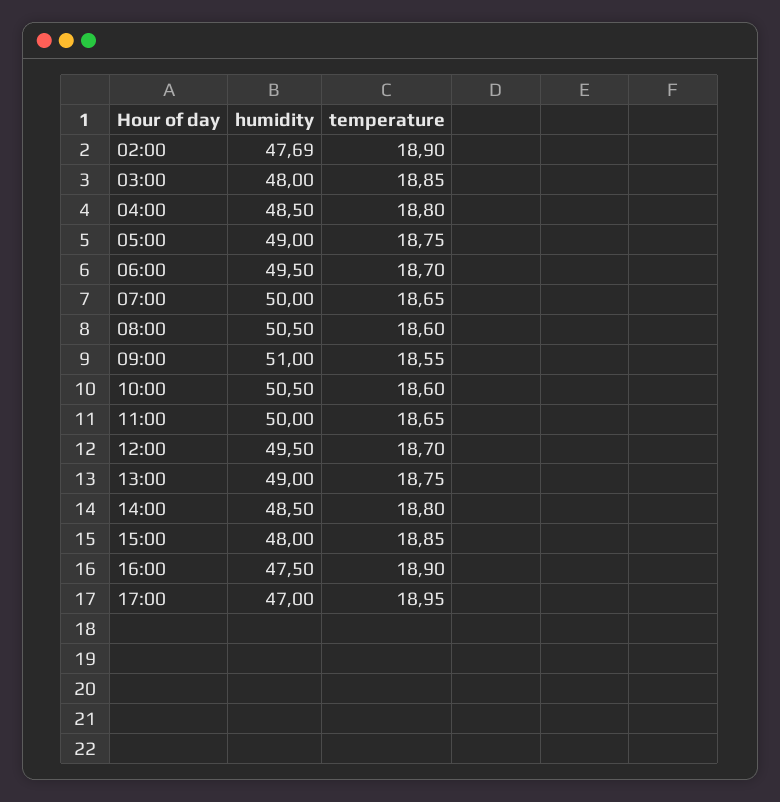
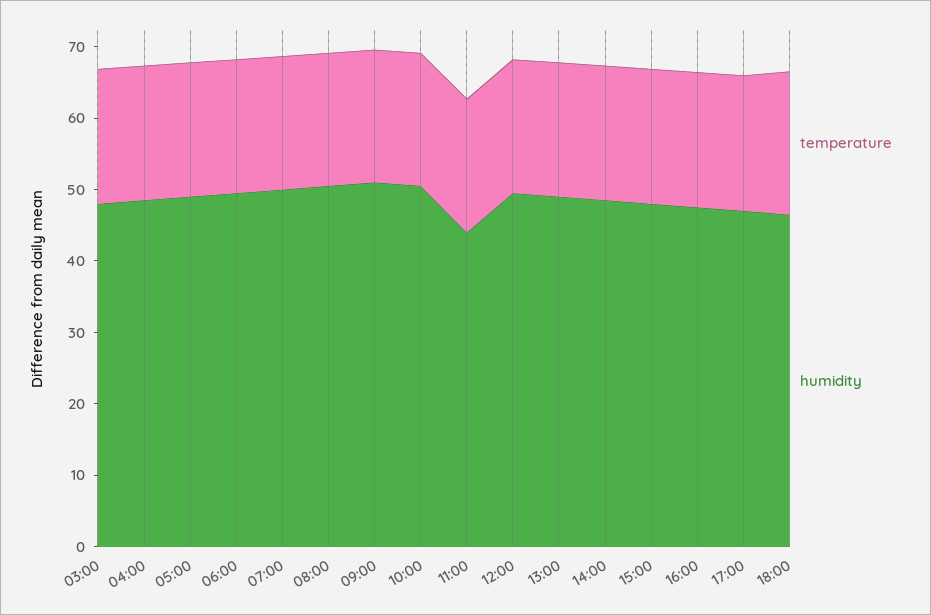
humidity, 02:00: 47.69 -> none
temperature, 02:00: 18.9 -> none
humidity, 11:00: 50 -> 44
temperature, 18:00: none -> 20
humidity, 18:00: none -> 46

